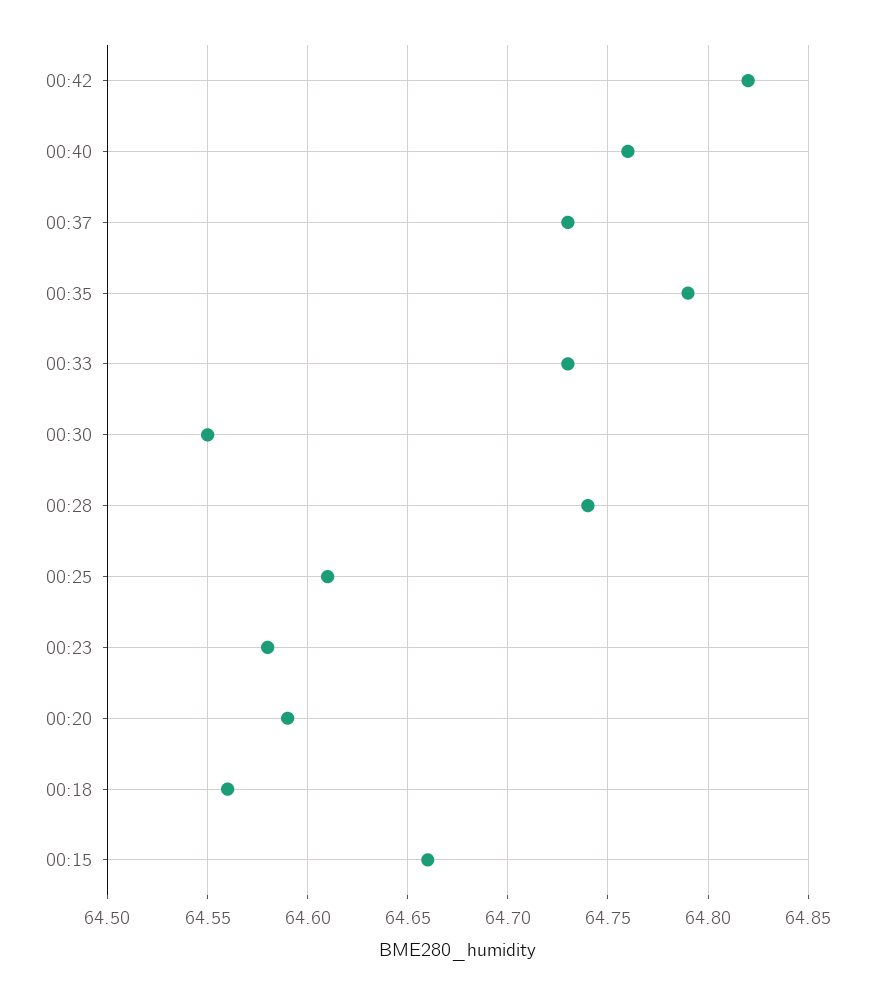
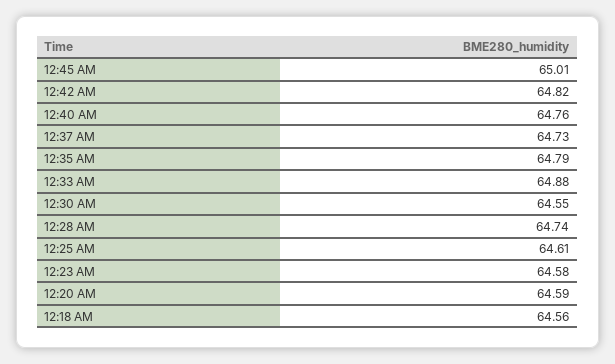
00:33: 64.73 -> 64.88
00:15: 64.66 -> none
12:45 AM: none -> 65.01

